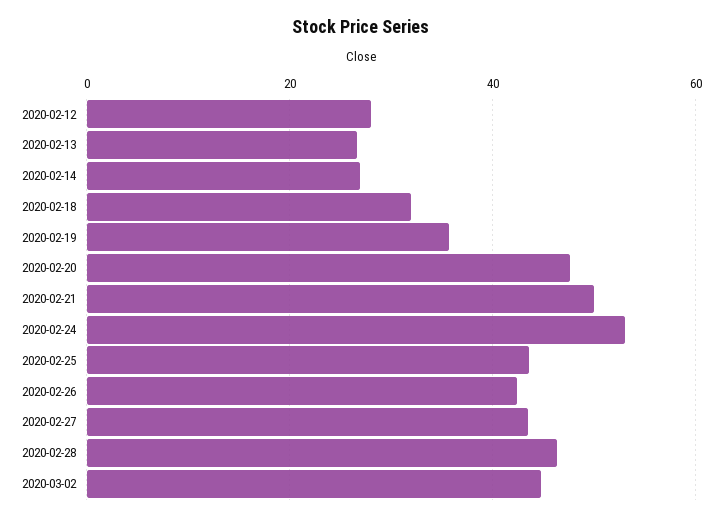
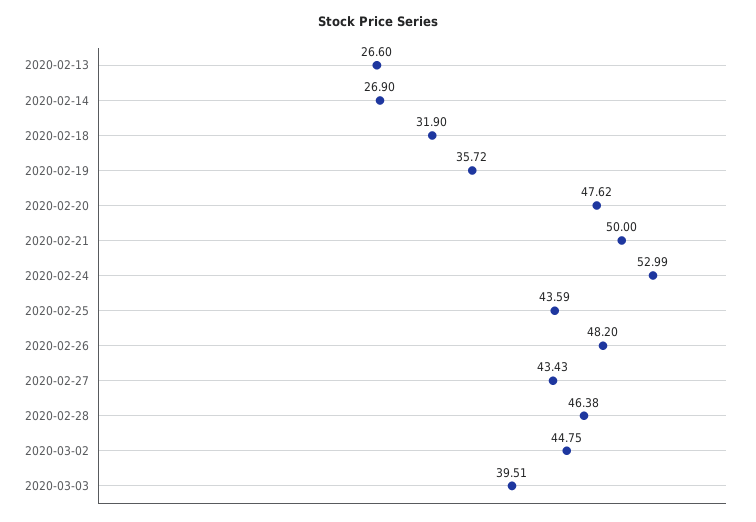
2020-02-12: 28 -> none
2020-02-26: 42 -> 48.2
2020-03-03: none -> 39.51

